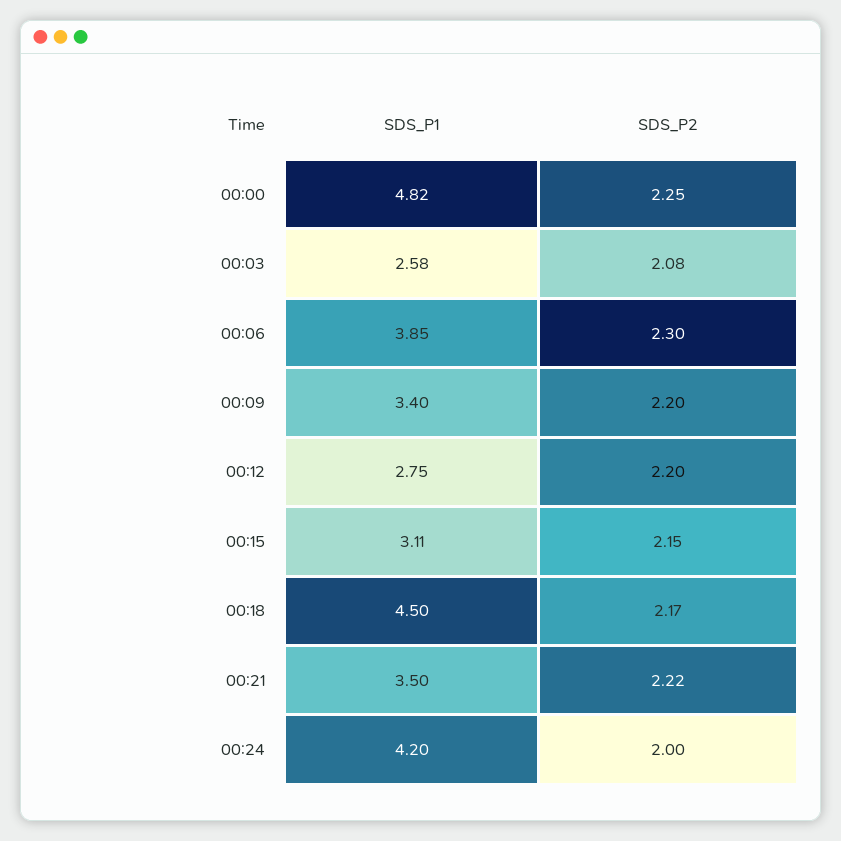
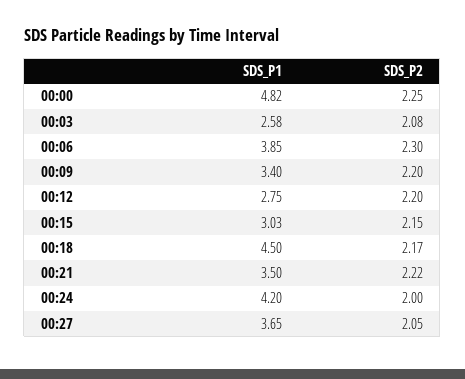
SDS_P1, 00:15: 3.11 -> 3.03
SDS_P1, 00:27: none -> 3.65
SDS_P2, 00:27: none -> 2.05

